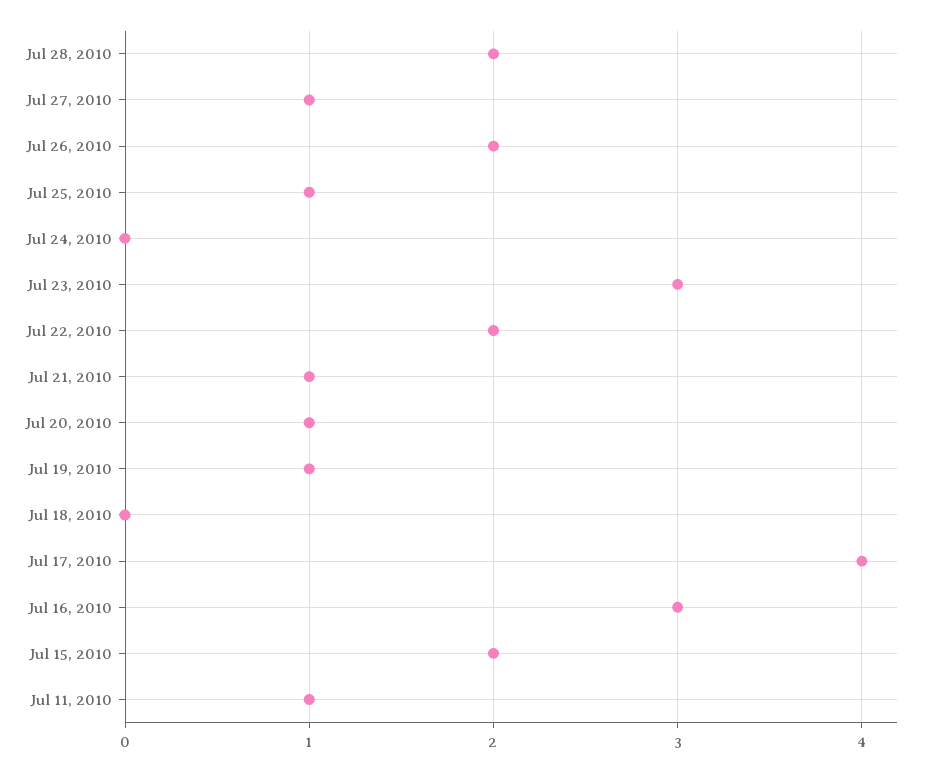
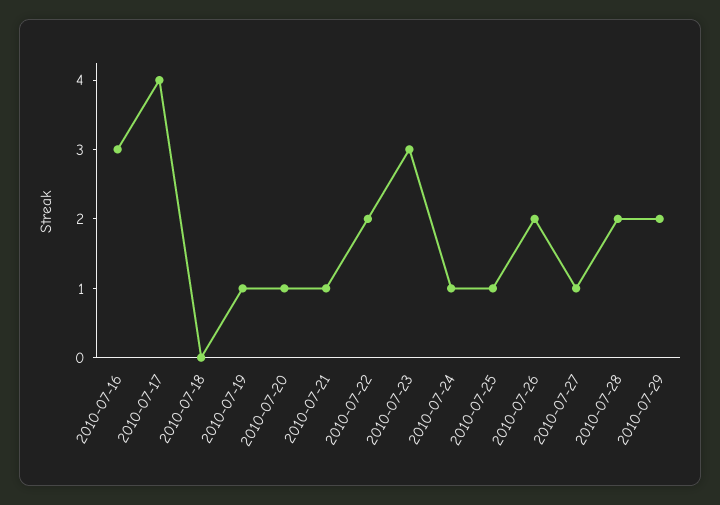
Jul 24, 2010: 0 -> 1
Jul 15, 2010: 2 -> none
Jul 11, 2010: 1 -> none
2010-07-29: none -> 2

